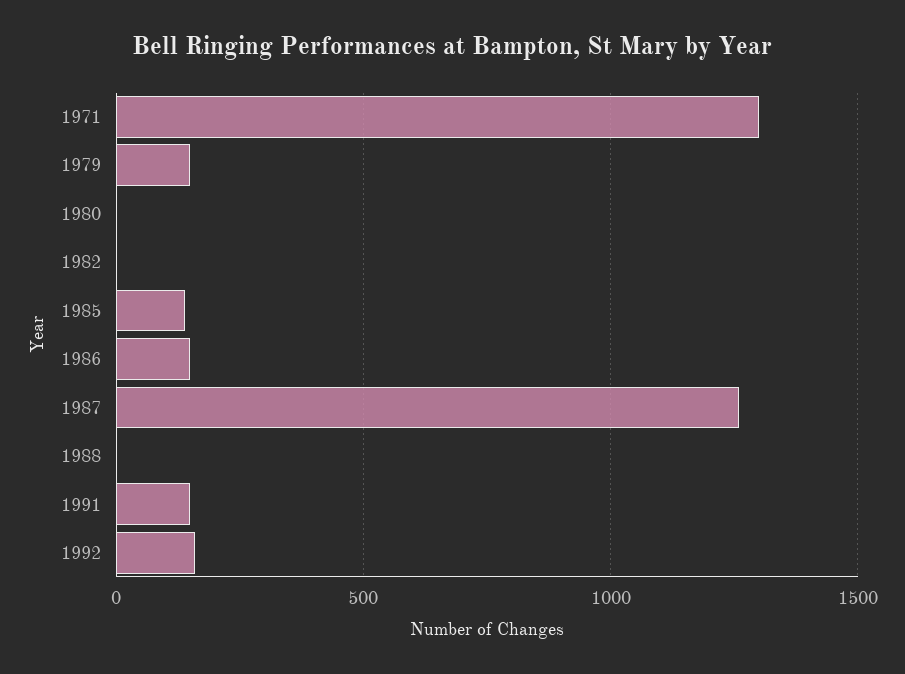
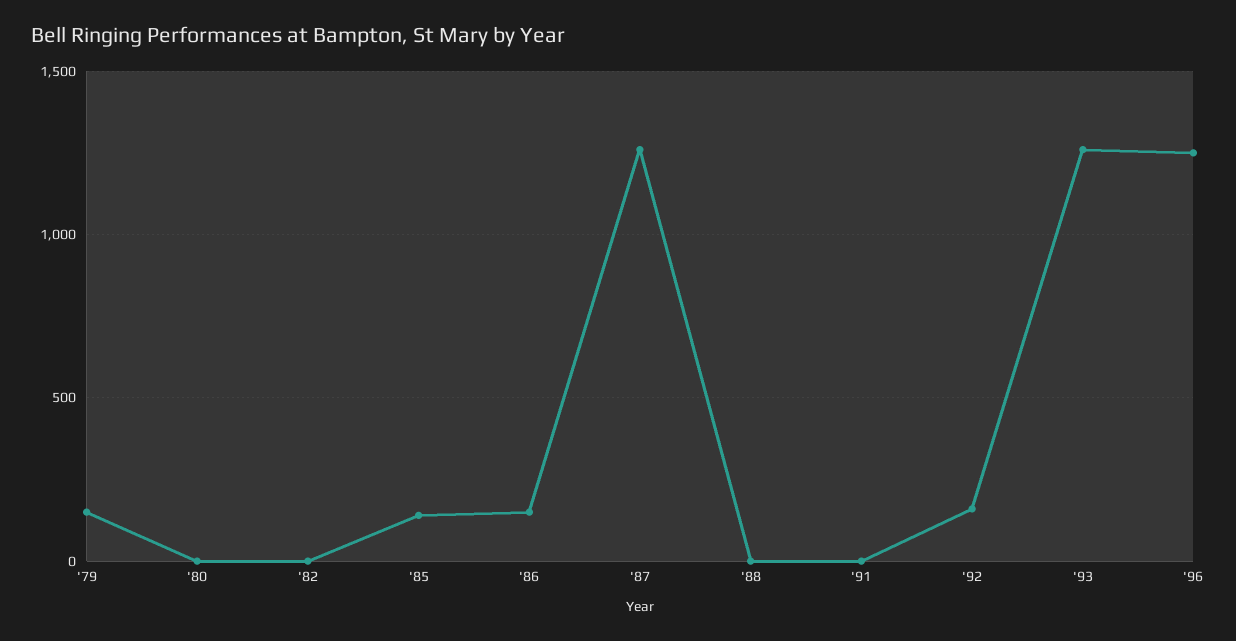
1971: 1300 -> none
1991: 150 -> 0
'93: none -> 1250
'96: none -> 1250

